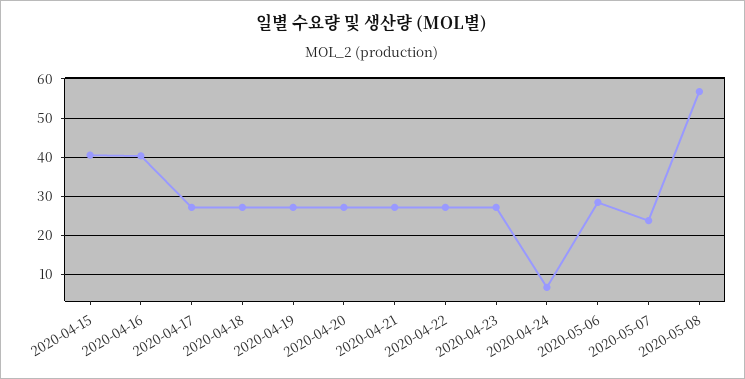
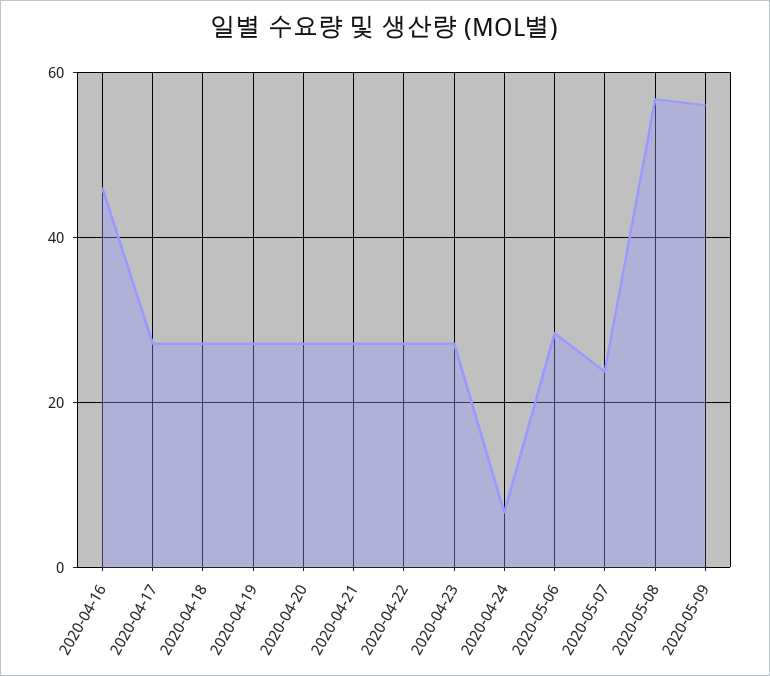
2020-04-15: 40 -> none
2020-04-16: 40 -> 46
2020-05-09: none -> 56

